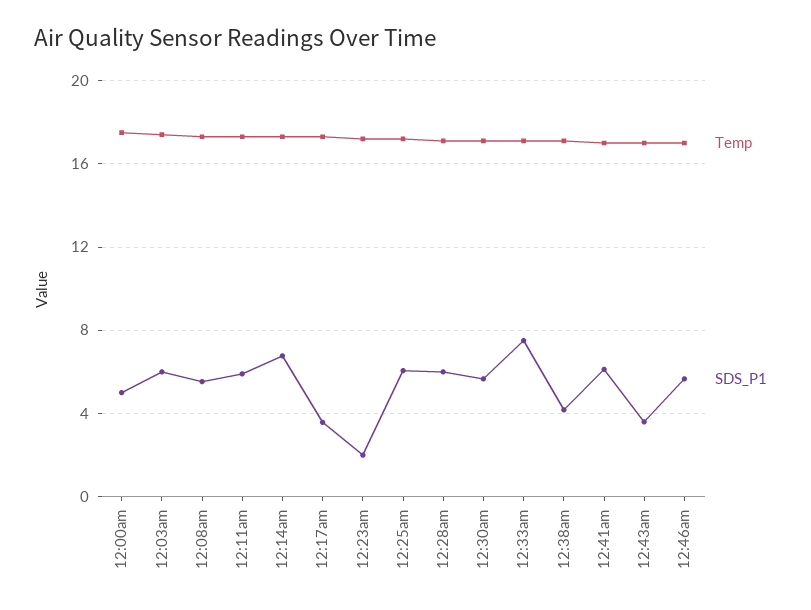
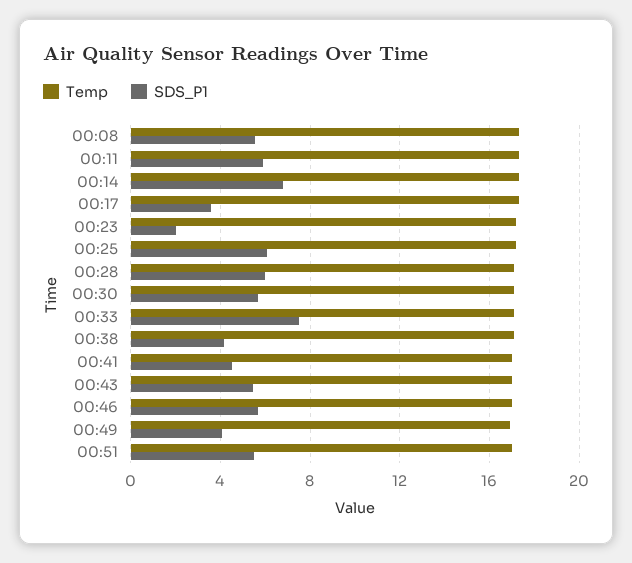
Temp, 12:00am: 17.5 -> none
SDS_P1, 12:00am: 5 -> none
Temp, 12:03am: 17.5 -> none
SDS_P1, 12:03am: 6 -> none
SDS_P1, 12:41am: 6 -> 4.5
SDS_P1, 12:43am: 3.5 -> 5.5
Temp, 00:49: none -> 17
SDS_P1, 00:49: none -> 4
Temp, 00:51: none -> 17
SDS_P1, 00:51: none -> 5.5

